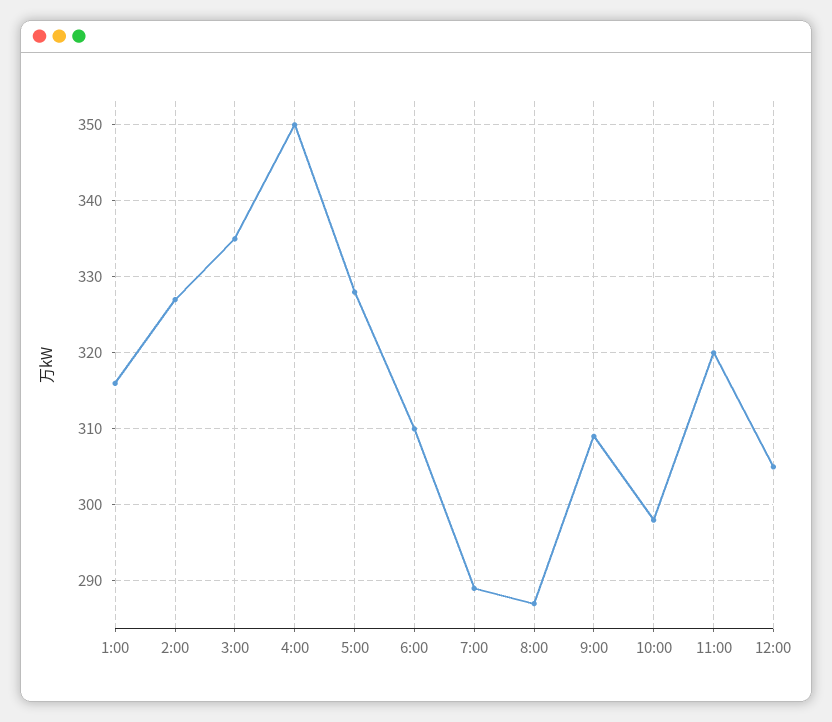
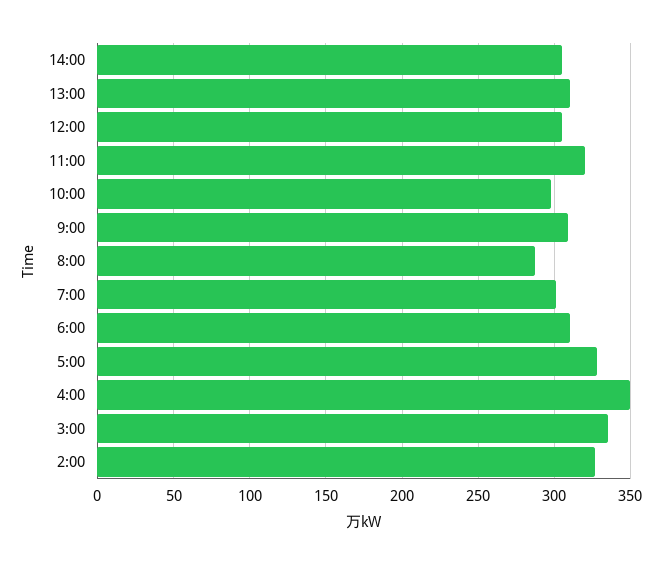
1:00: 316 -> none
7:00: 289 -> 300
14:00: none -> 305
13:00: none -> 310

